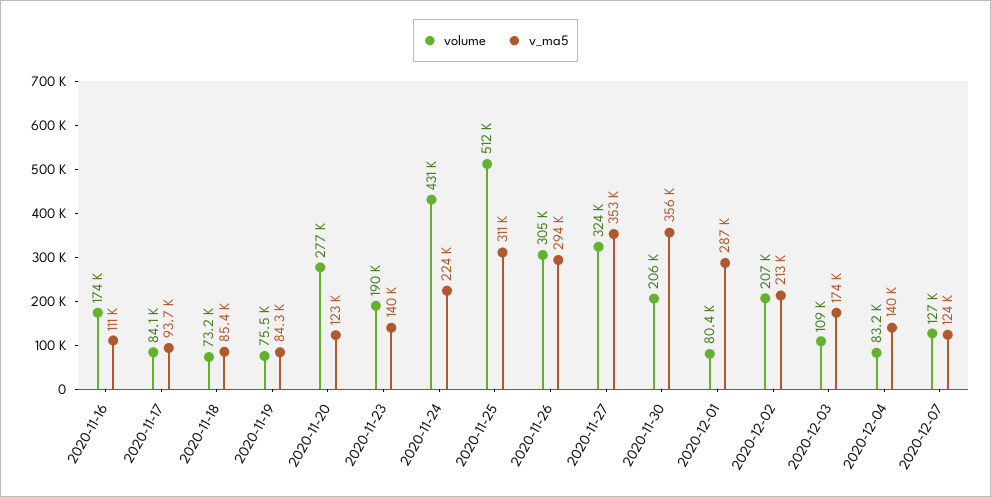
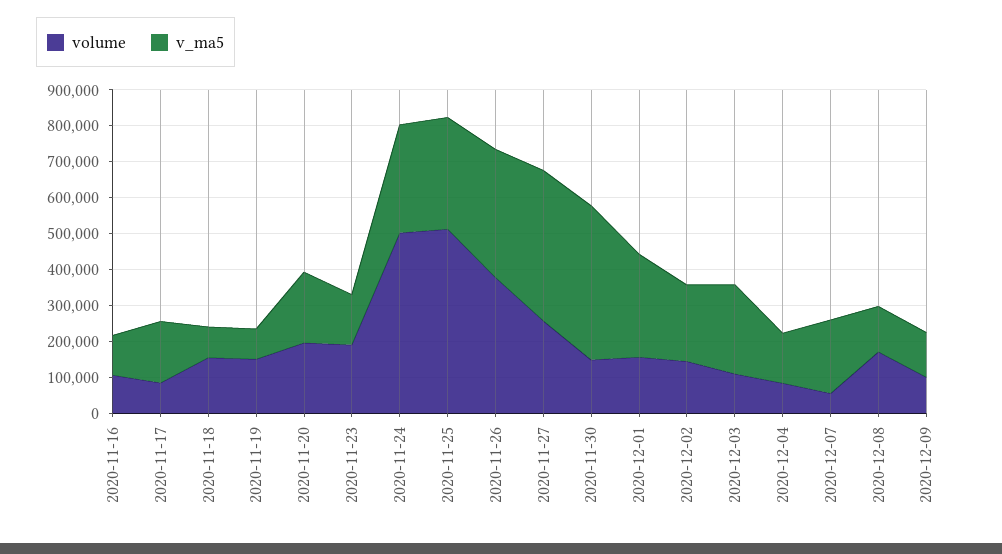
volume, 2020-11-16: 174000 -> 100000
v_ma5, 2020-11-17: 93700 -> 175000
volume, 2020-11-18: 73200 -> 150000
volume, 2020-11-19: 75500 -> 150000
volume, 2020-11-20: 277000 -> 200000
v_ma5, 2020-11-20: 123000 -> 200000
volume, 2020-11-24: 431000 -> 500000
v_ma5, 2020-11-24: 224000 -> 300000
volume, 2020-11-26: 305000 -> 375000
v_ma5, 2020-11-26: 294000 -> 350000
volume, 2020-11-27: 324000 -> 250000
v_ma5, 2020-11-27: 353000 -> 425000
volume, 2020-11-30: 206000 -> 150000
v_ma5, 2020-11-30: 356000 -> 425000
volume, 2020-12-01: 80400 -> 150000
volume, 2020-12-02: 207000 -> 150000
v_ma5, 2020-12-03: 174000 -> 250000
volume, 2020-12-07: 127000 -> 50000
v_ma5, 2020-12-07: 124000 -> 200000
volume, 2020-12-08: none -> 175000
v_ma5, 2020-12-08: none -> 125000
volume, 2020-12-09: none -> 100000
v_ma5, 2020-12-09: none -> 125000

